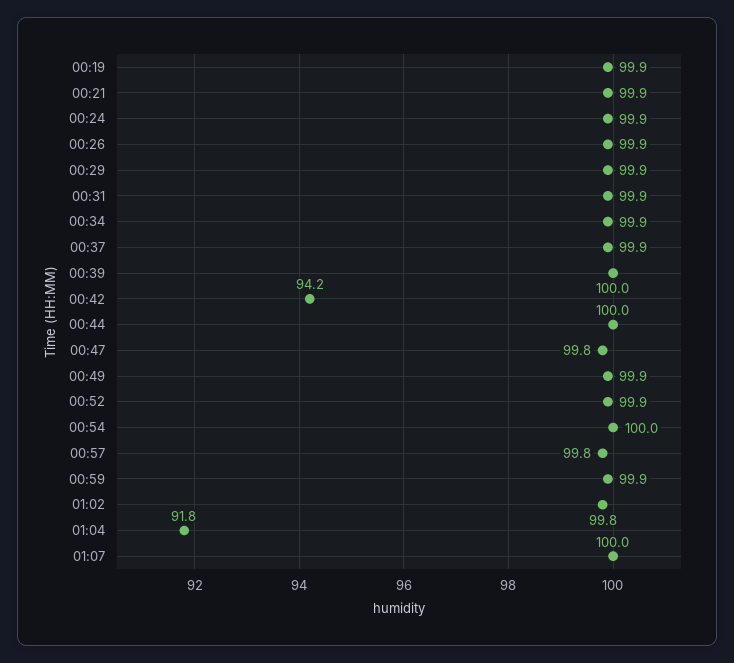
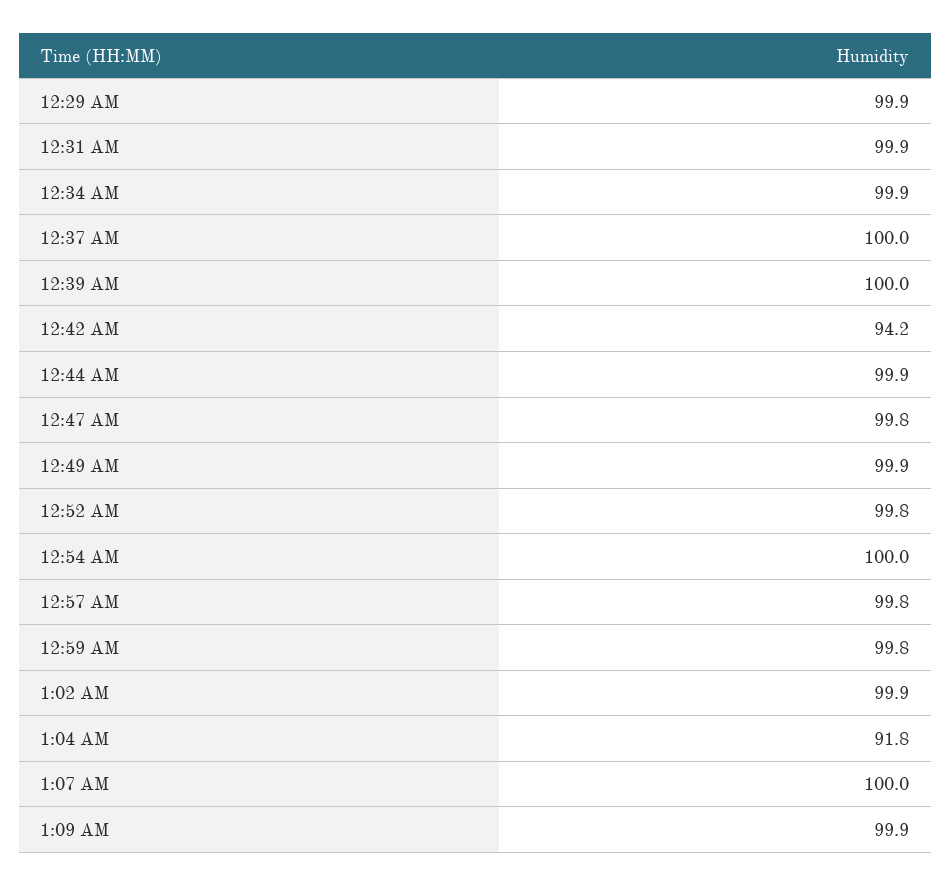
00:19: 99.9 -> none
00:21: 99.9 -> none
00:24: 99.9 -> none
00:26: 99.9 -> none
00:37: 99.9 -> 100
00:44: 100 -> 99.9
00:52: 99.9 -> 99.8
00:59: 99.9 -> 99.8
01:02: 99.8 -> 99.9
1:09 AM: none -> 99.9

